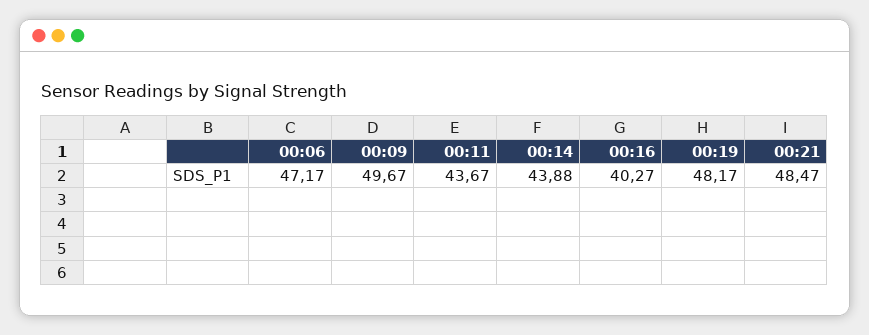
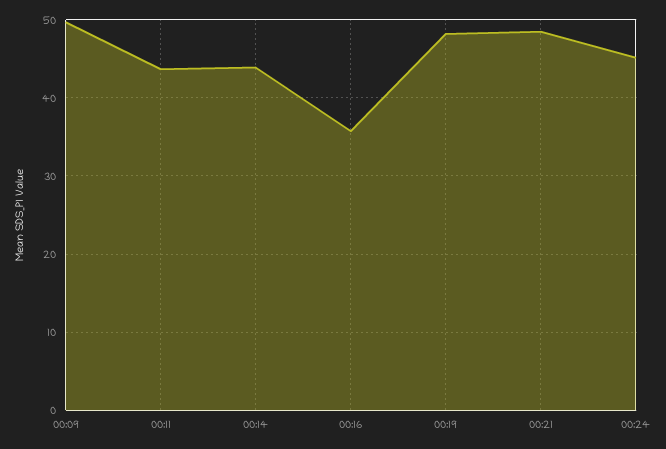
00:06: 47.17 -> none
00:16: 40.27 -> 36
00:24: none -> 45

